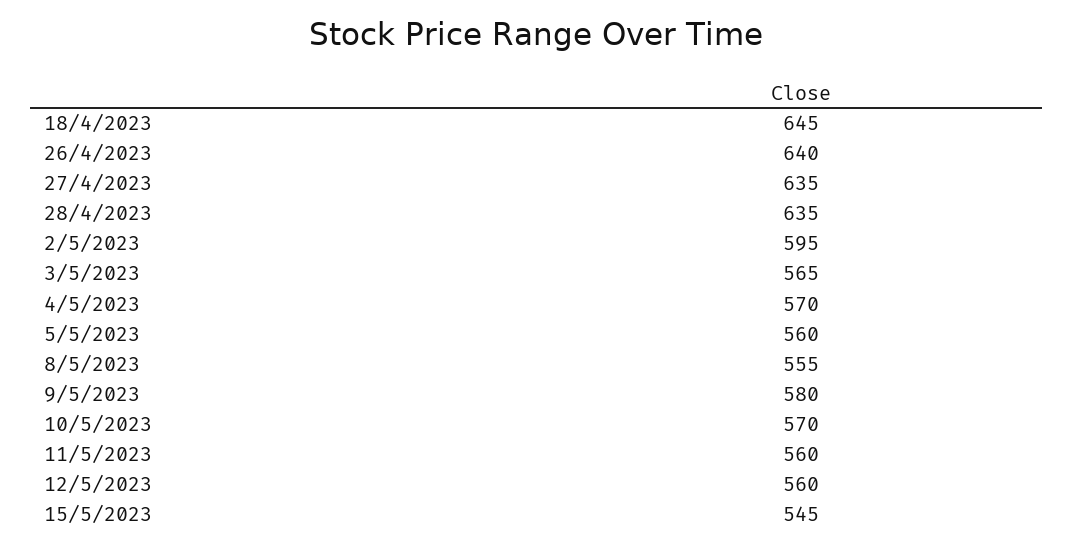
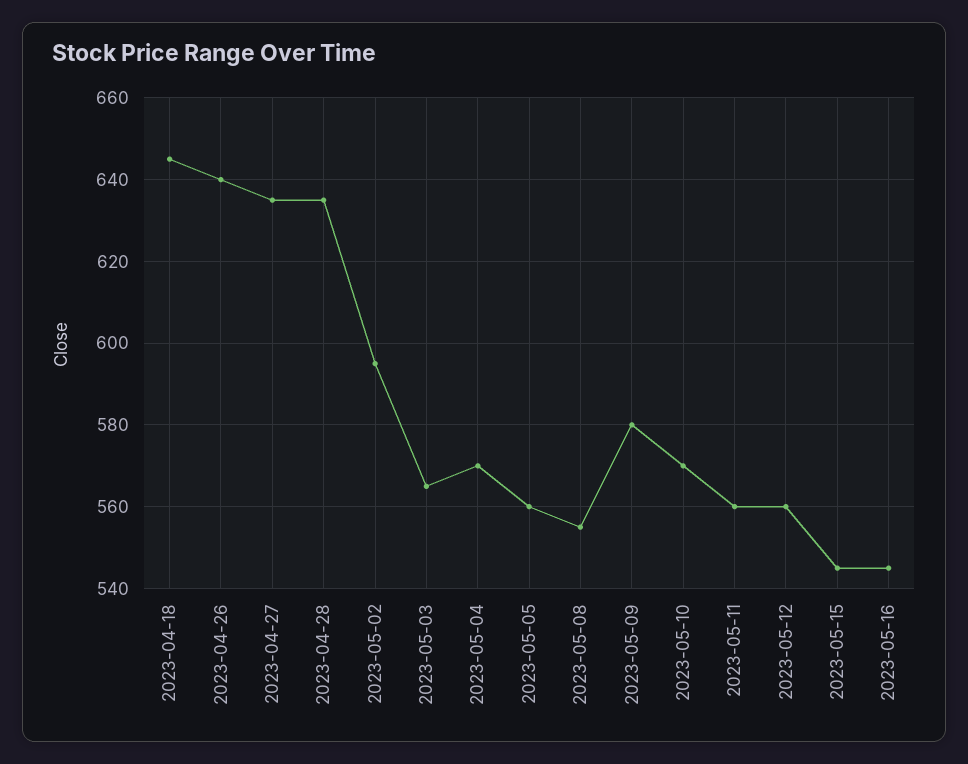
2023-05-16: none -> 545

